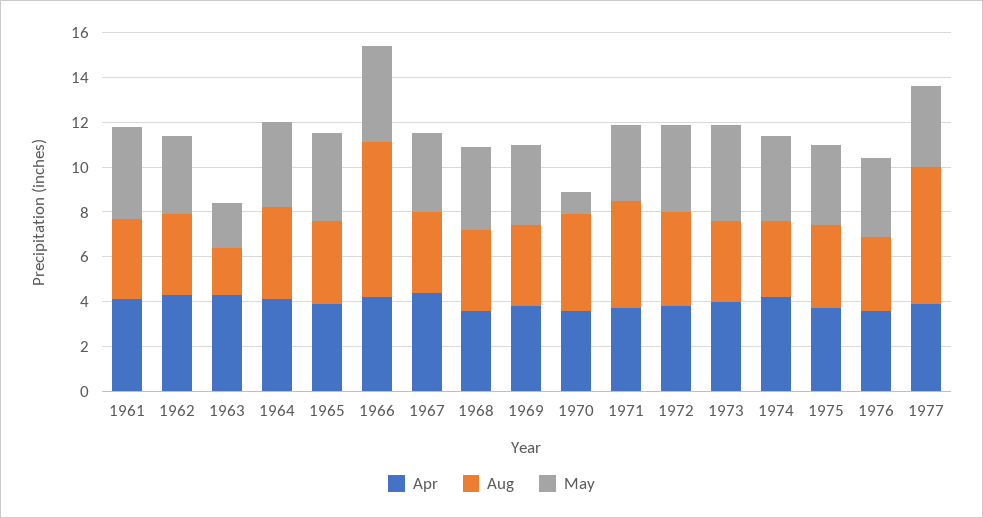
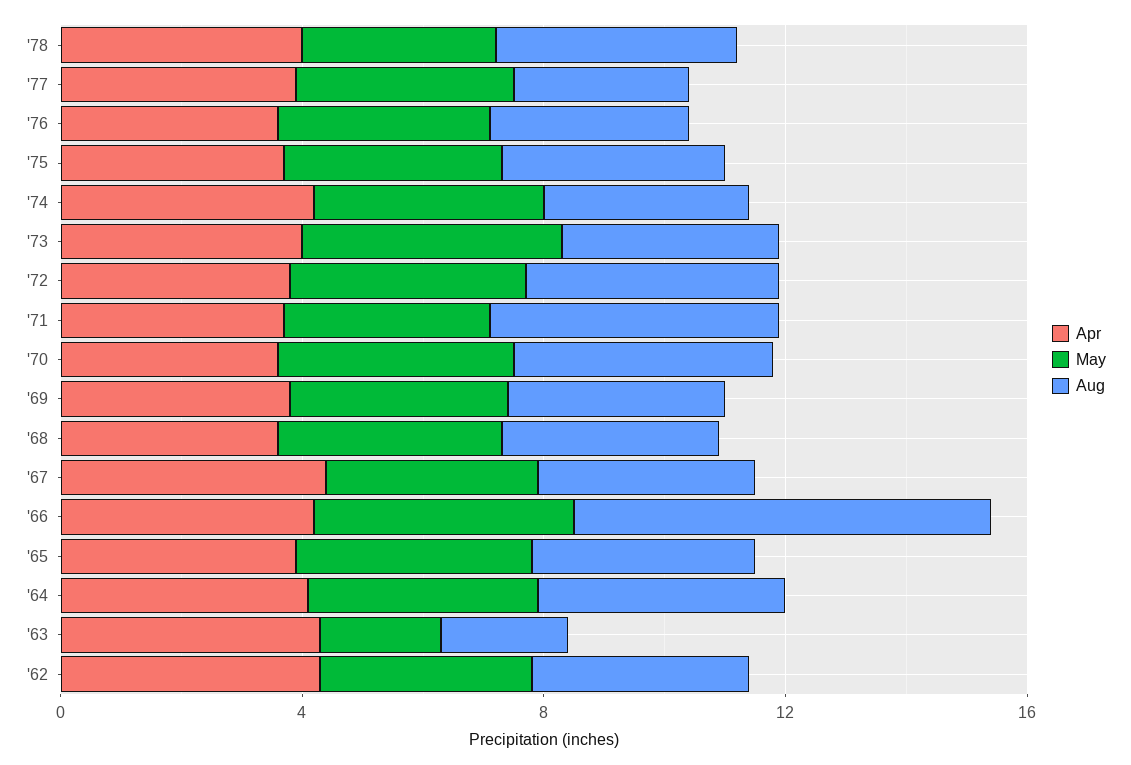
Apr, 1961: 4 -> none
Aug, 1961: 3.5 -> none
May, 1961: 4 -> none
May, 1970: 1 -> 4
Aug, 1977: 6 -> 3
Apr, '78: none -> 4
May, '78: none -> 3
Aug, '78: none -> 4

